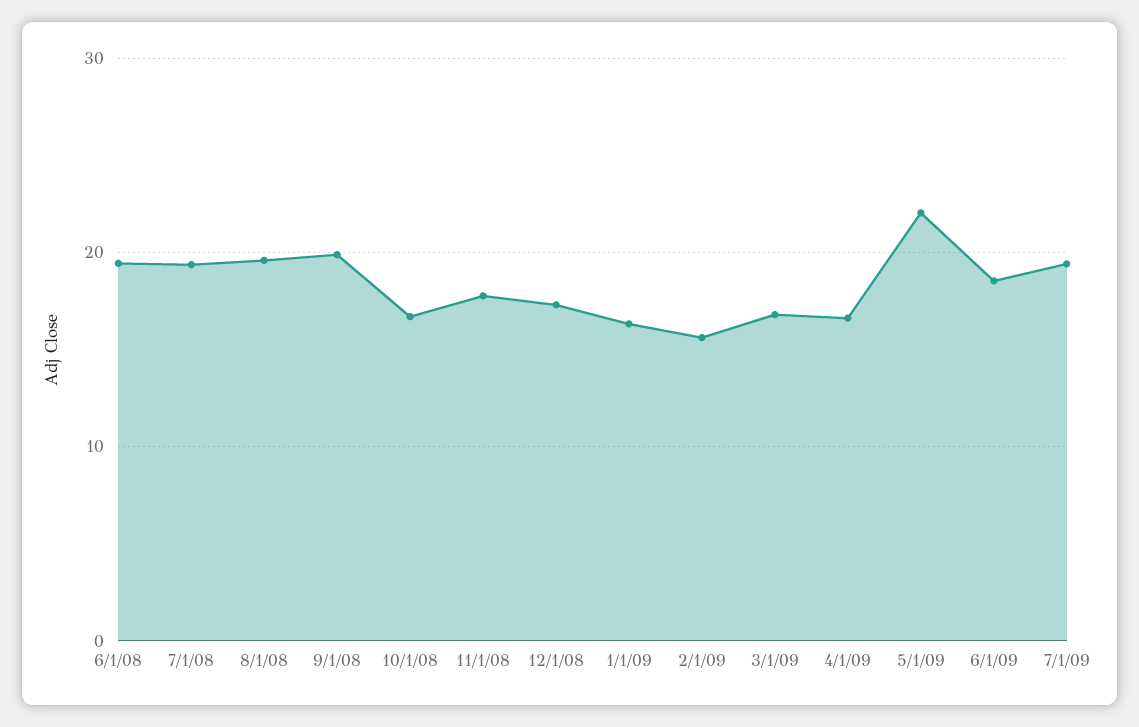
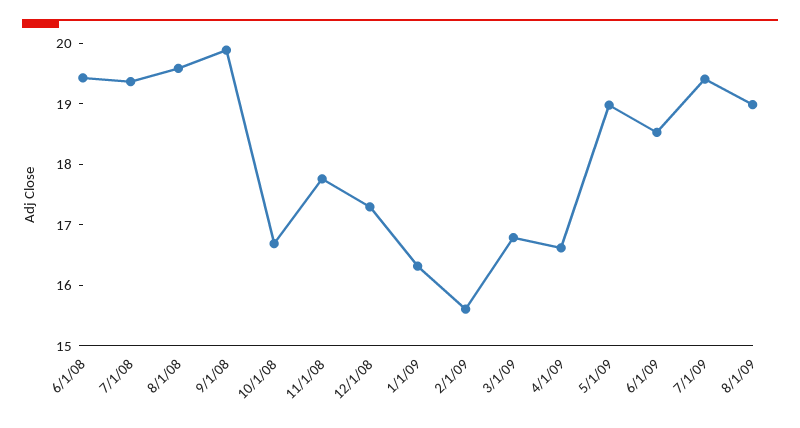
5/1/09: 22 -> 19
8/1/09: none -> 19

